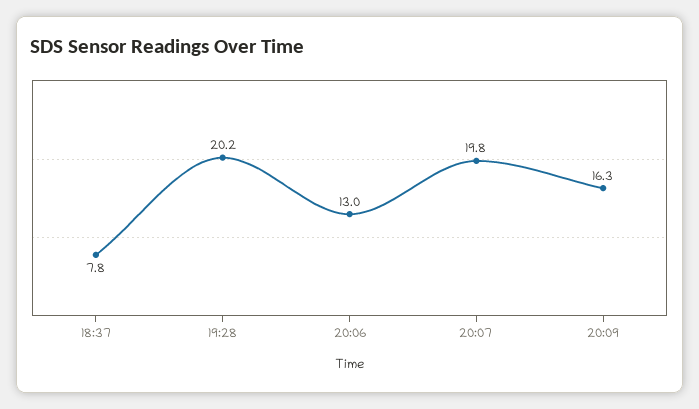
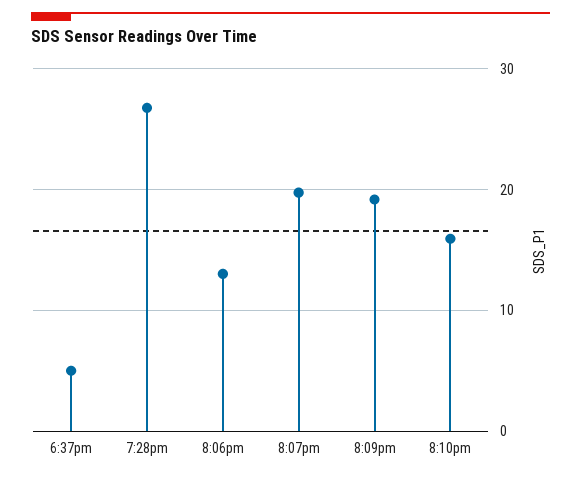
18:37: 7.8 -> 5
19:28: 20.2 -> 27
20:09: 16.3 -> 19
8:10pm: none -> 16

